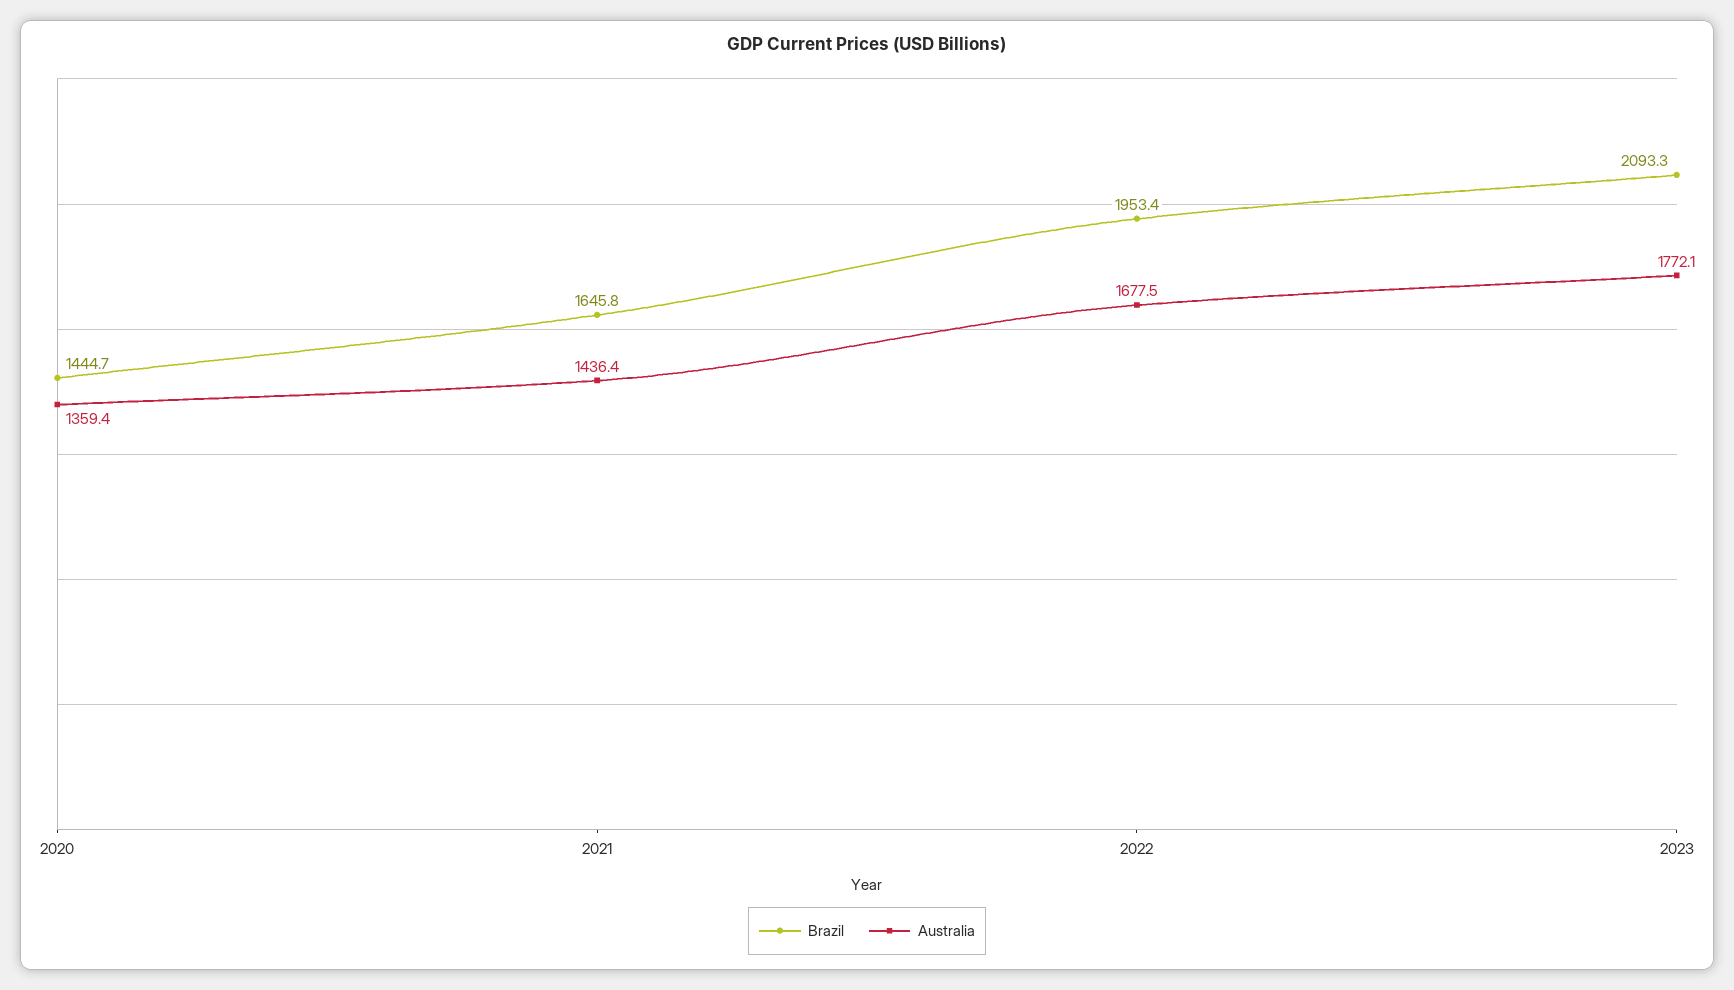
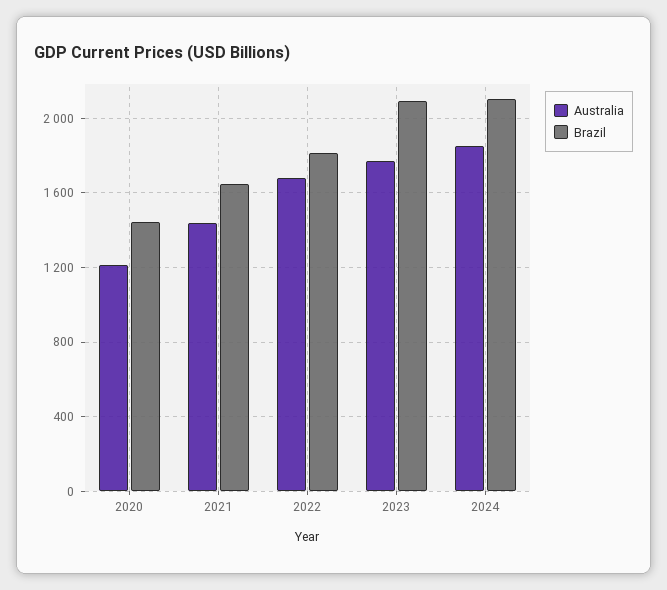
Australia, 2020: 1359.4 -> 1200
Brazil, 2022: 1953.4 -> 1800
Australia, 2024: none -> 1850
Brazil, 2024: none -> 2100

